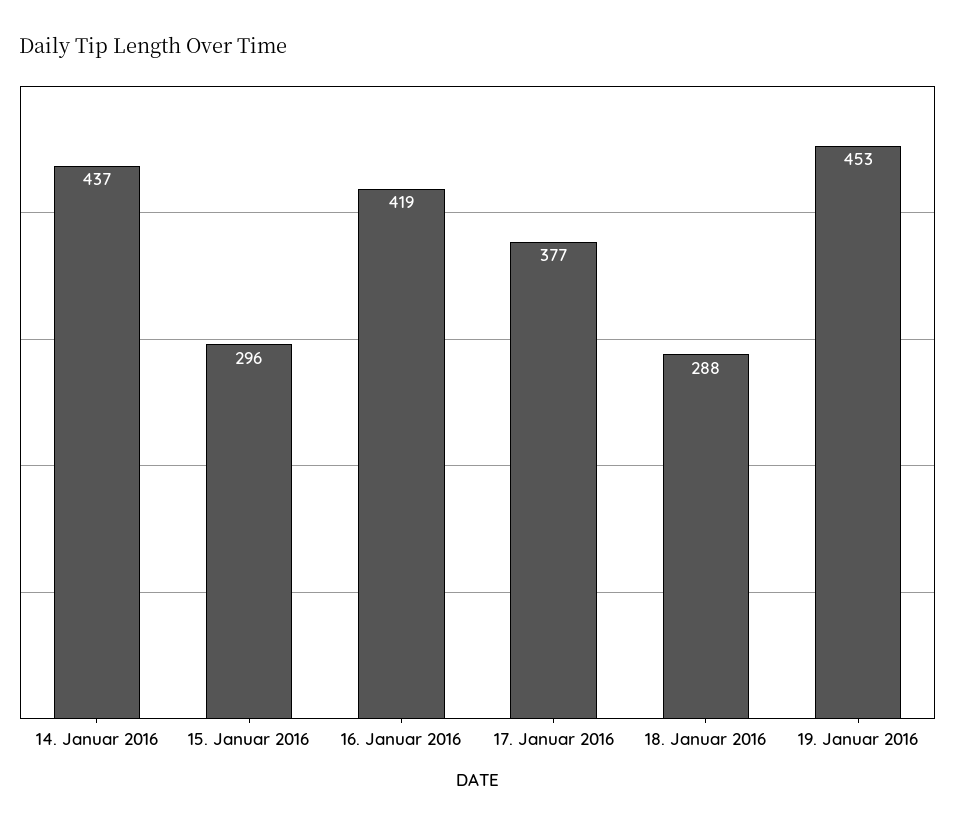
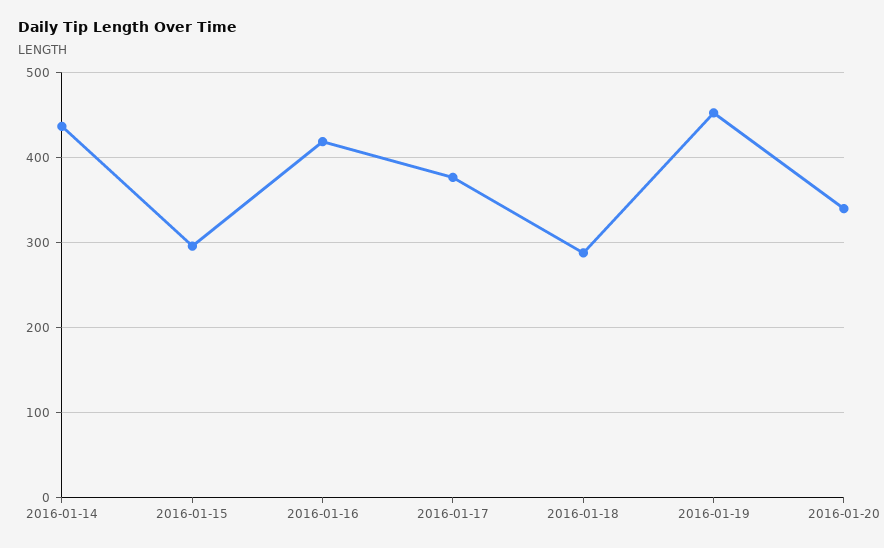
2016-01-20: none -> 340

